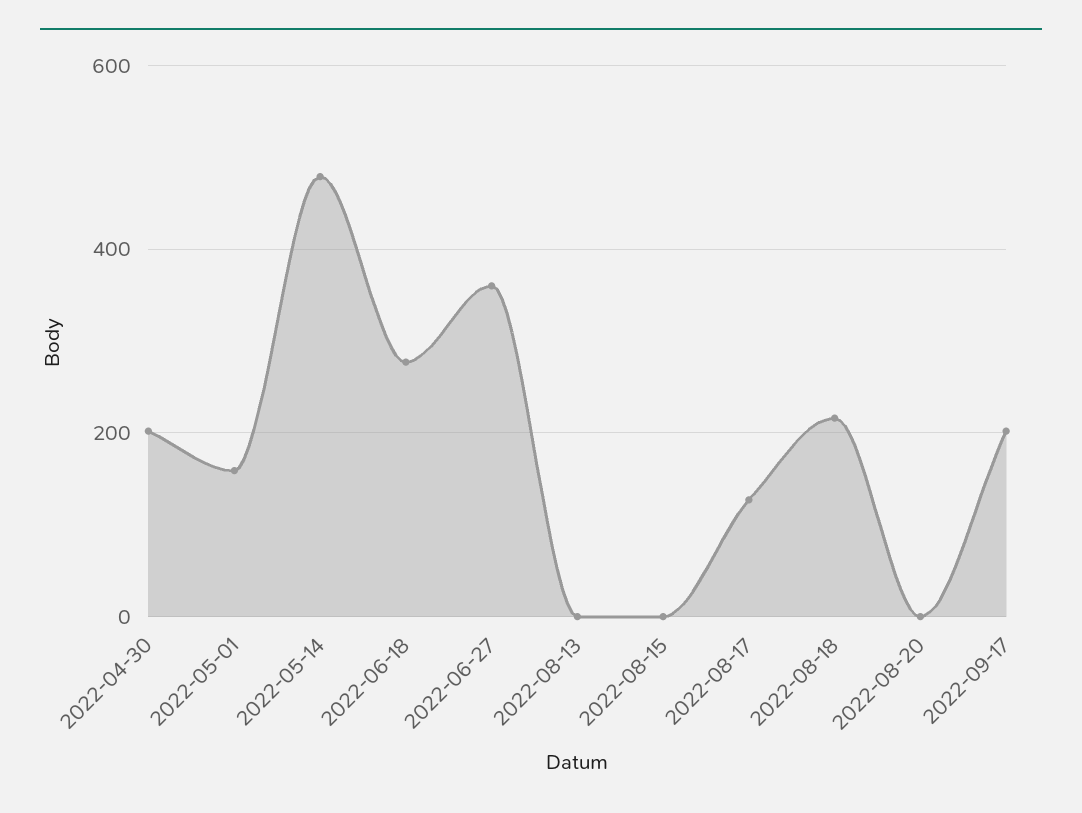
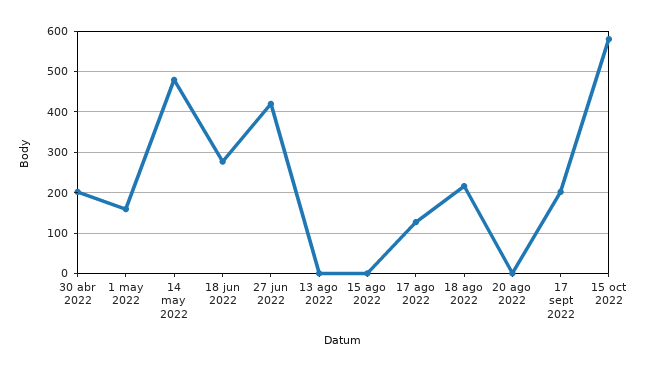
2022-06-27: 360 -> 420
15 oct 2022: none -> 580

